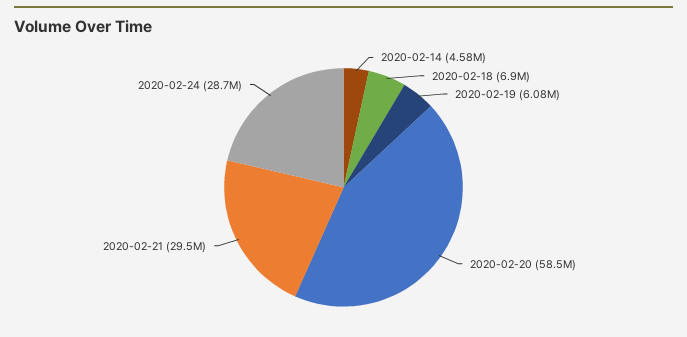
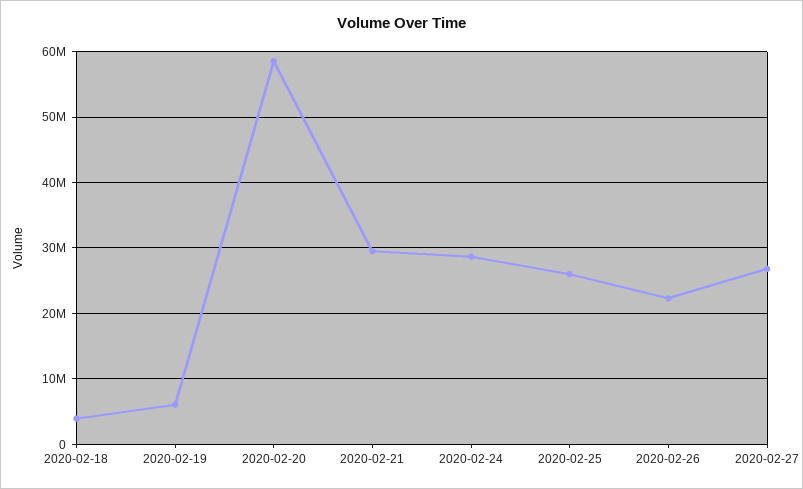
2020-02-14: 4580000 -> none
2020-02-18: 6900000 -> 4000000
2020-02-25: none -> 26000000
2020-02-26: none -> 22000000
2020-02-27: none -> 27000000

